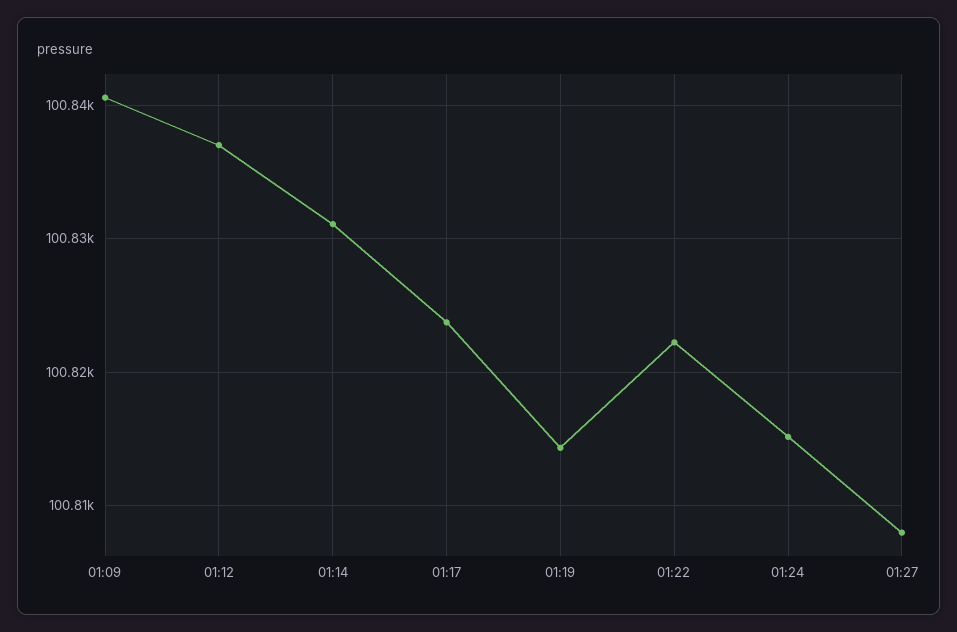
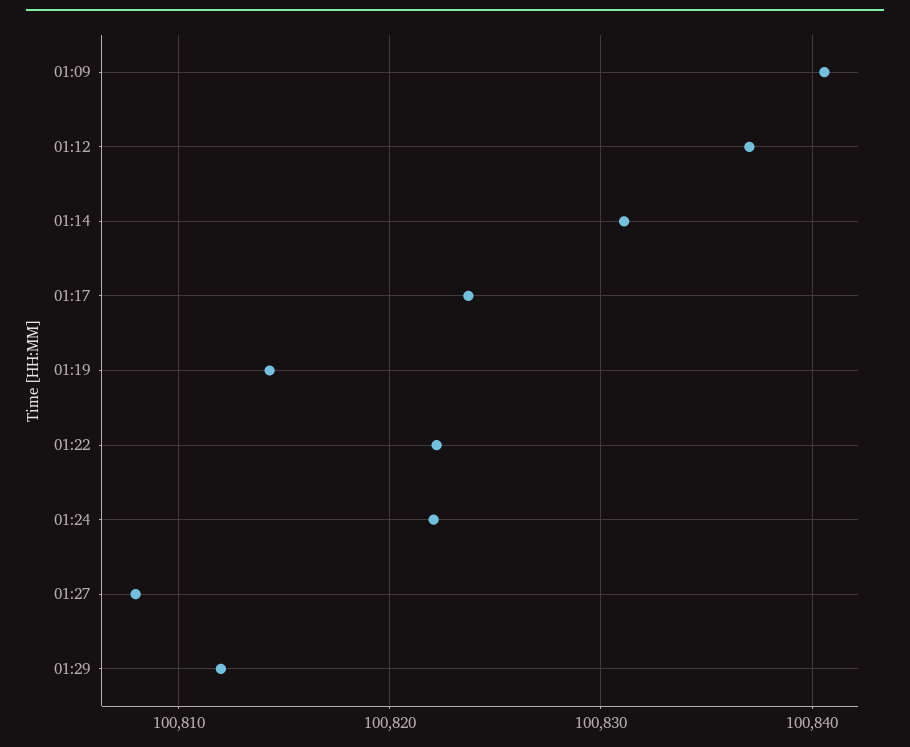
01:24: 100815 -> 100822
01:29: none -> 100812

